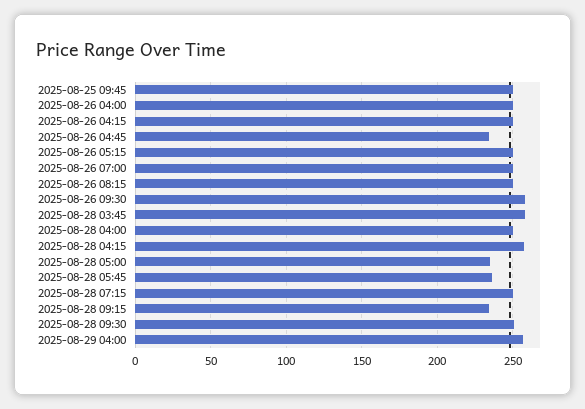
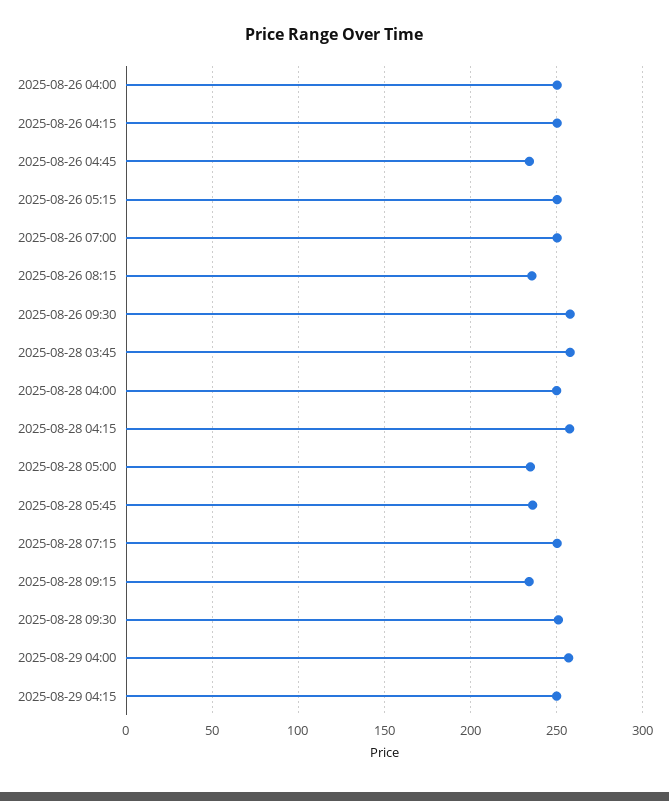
2025-08-25 09:45: 250 -> none
2025-08-26 08:15: 250 -> 235
2025-08-29 04:15: none -> 250

